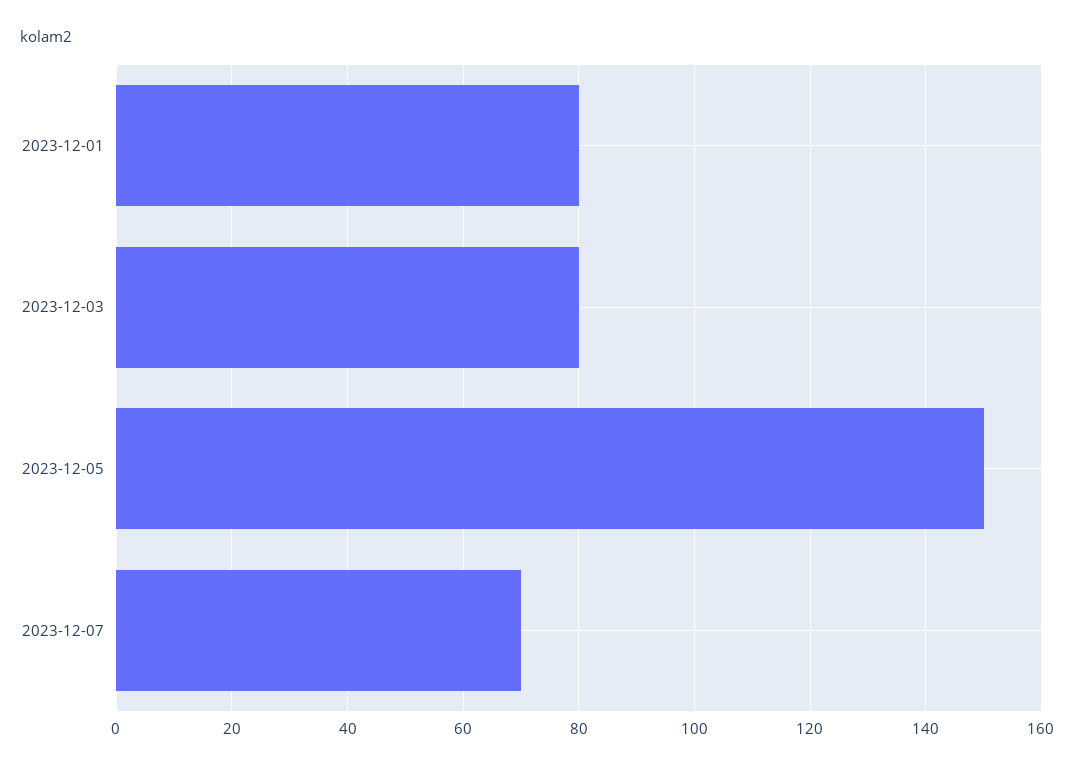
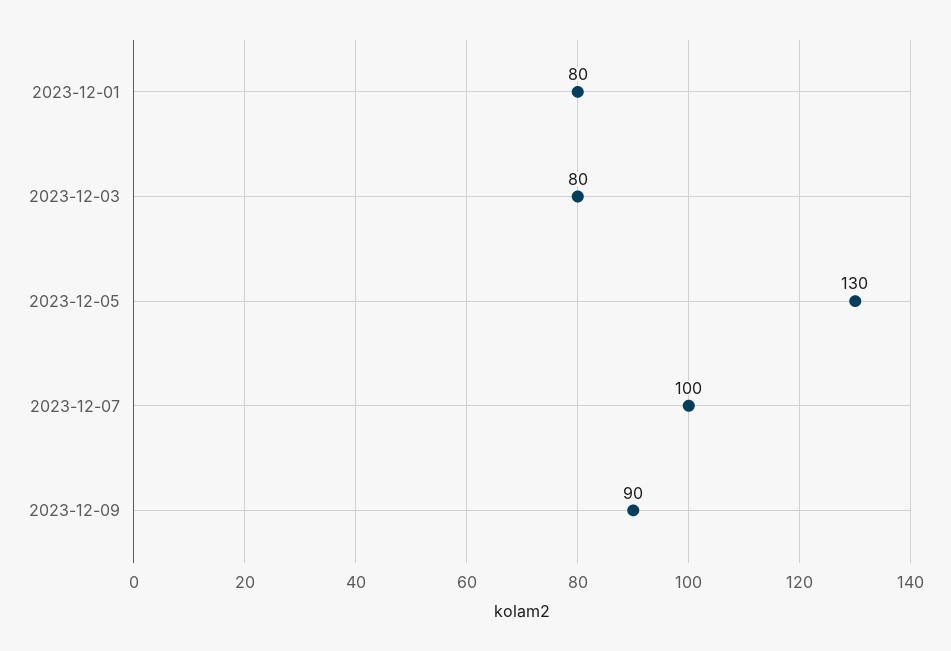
2023-12-05: 150 -> 130
2023-12-07: 70 -> 100
2023-12-09: none -> 90

